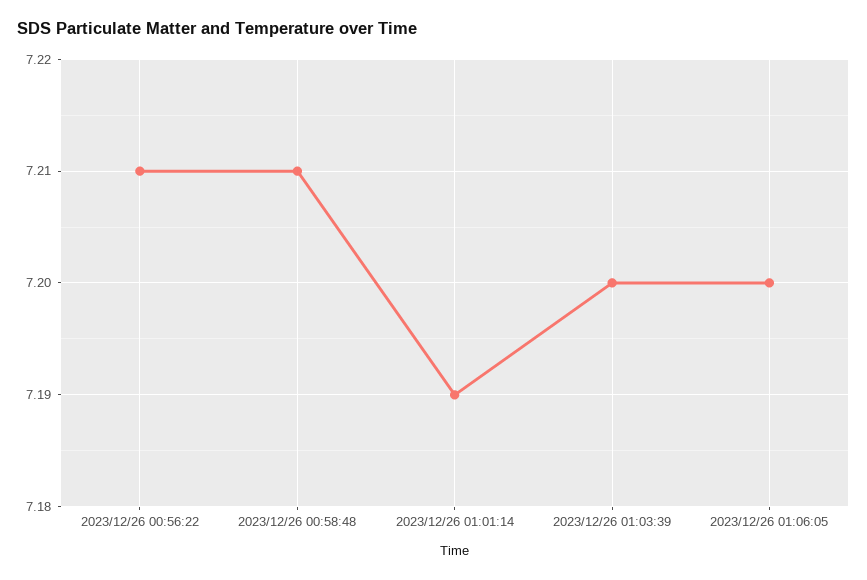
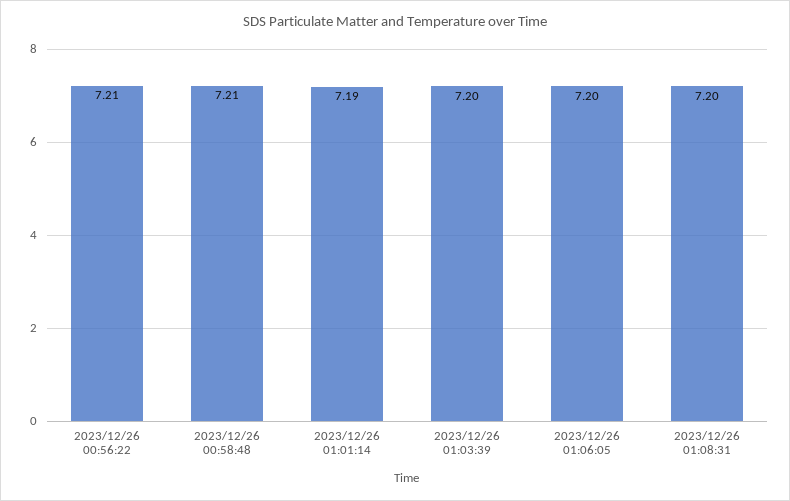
2023/12/26 01:08:31: none -> 7.2

